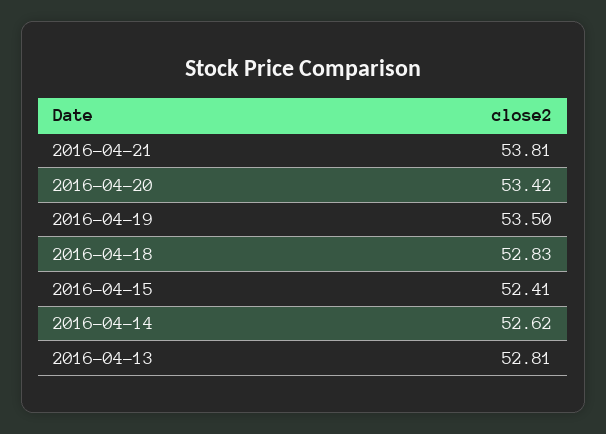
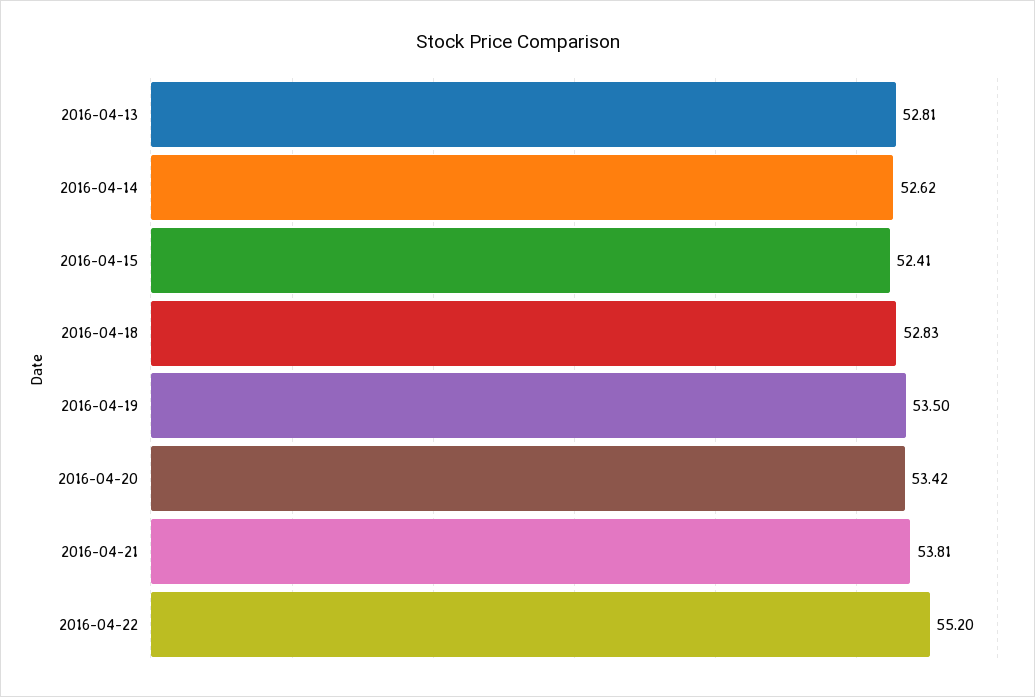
2016-04-22: none -> 55.2

